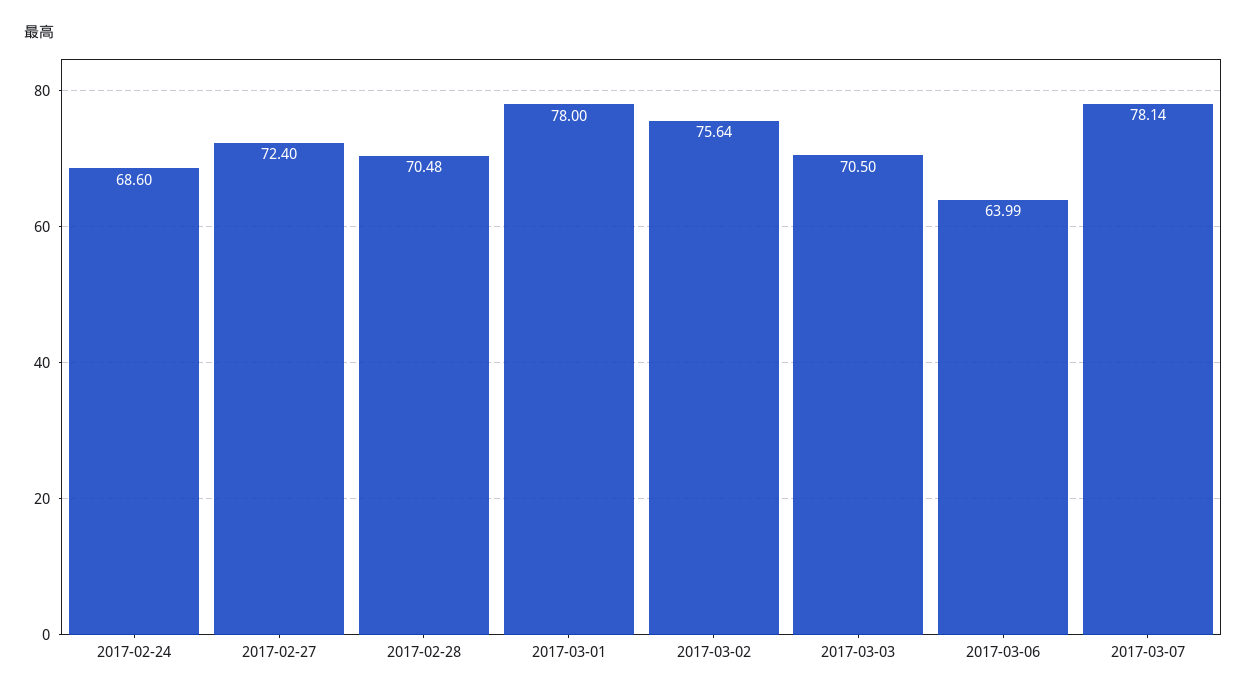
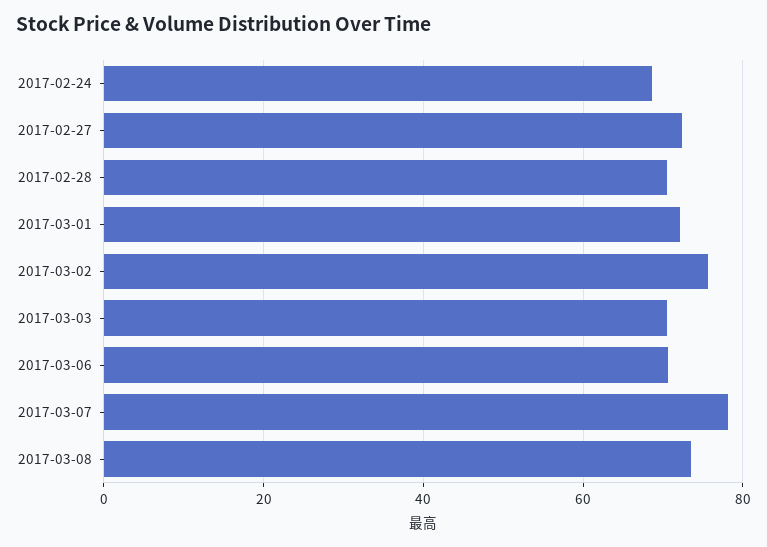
2017-03-01: 78 -> 72
2017-03-06: 63.99 -> 70
2017-03-08: none -> 74

